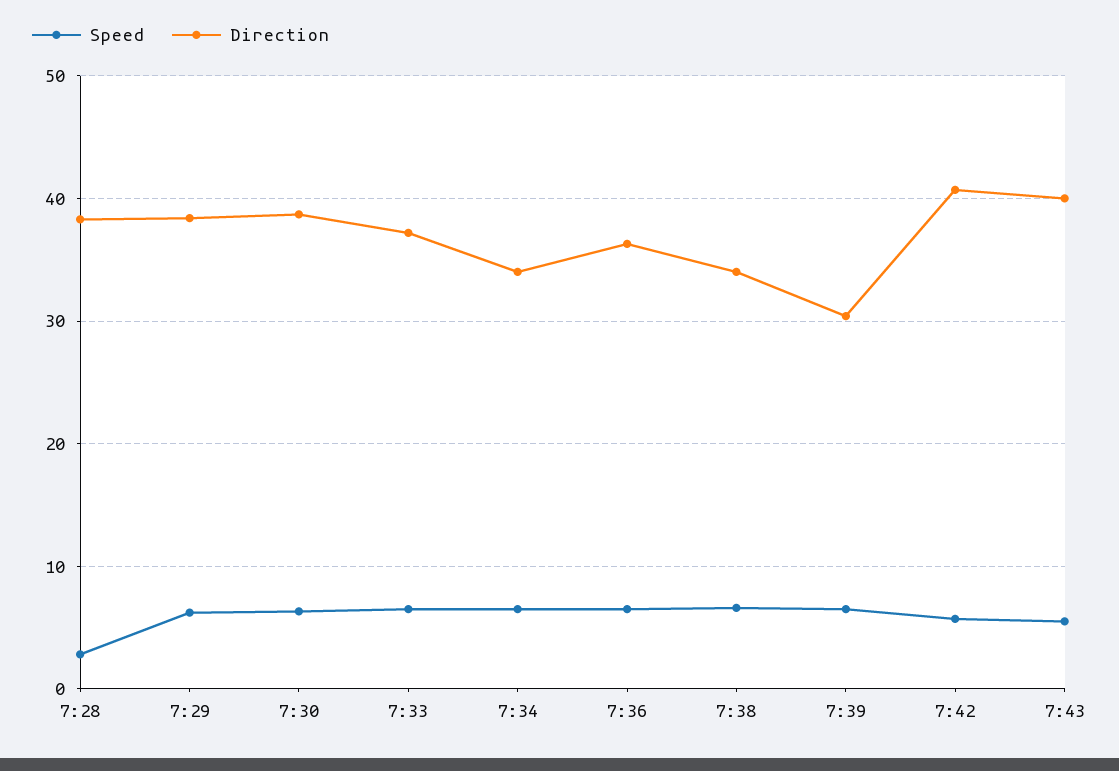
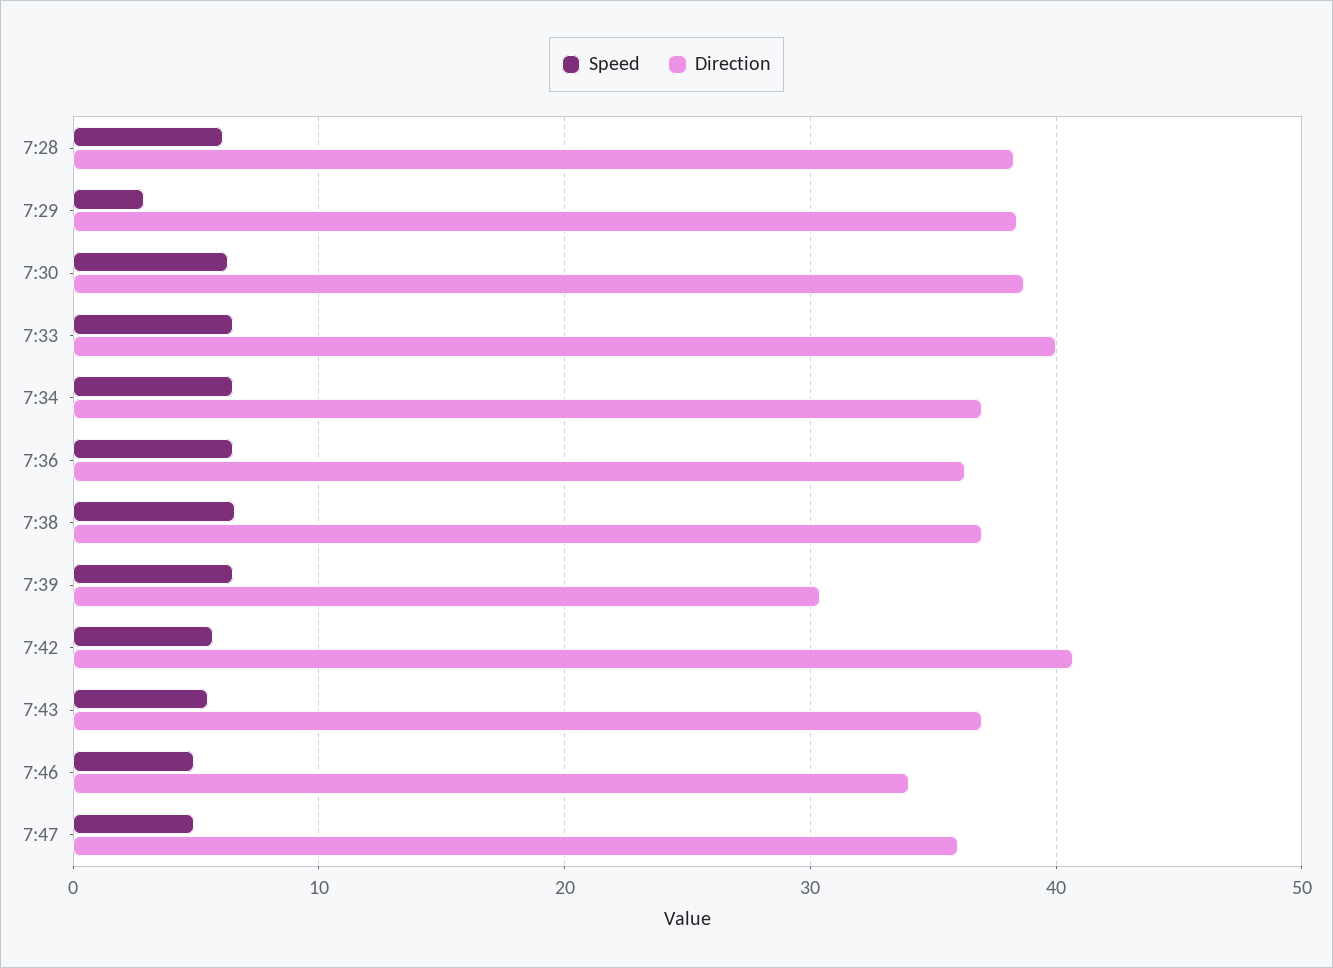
Speed, 7:28: 3 -> 6
Speed, 7:29: 6 -> 3
Direction, 7:33: 37 -> 40
Direction, 7:34: 34 -> 37
Direction, 7:38: 34 -> 37
Direction, 7:43: 40 -> 37
Speed, 7:46: none -> 5
Direction, 7:46: none -> 34
Speed, 7:47: none -> 5
Direction, 7:47: none -> 36

